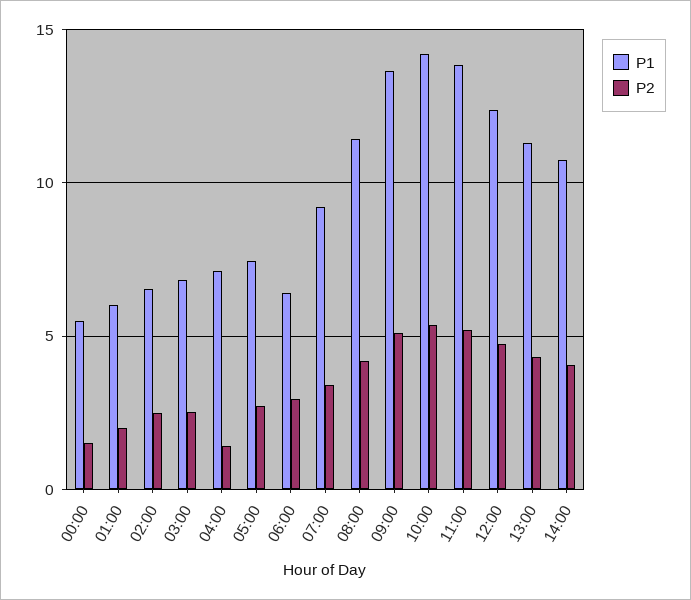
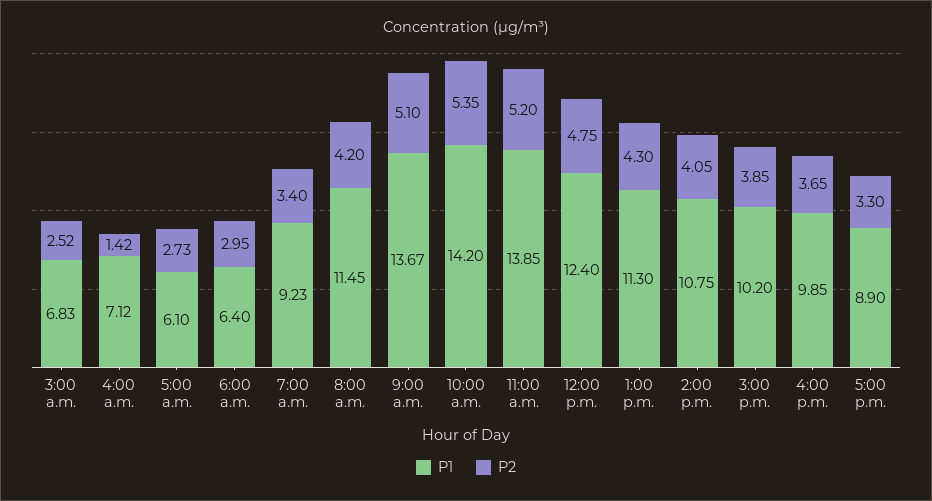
P1, 00:00: 5.5 -> none
P2, 00:00: 1.5 -> none
P1, 01:00: 6 -> none
P2, 01:00: 2 -> none
P1, 02:00: 6.5 -> none
P2, 02:00: 2.5 -> none
P1, 05:00: 7.5 -> 6.1
P1, 3:00 p.m.: none -> 10.2
P2, 3:00 p.m.: none -> 3.85
P1, 4:00 p.m.: none -> 9.85
P2, 4:00 p.m.: none -> 3.65
P1, 5:00 p.m.: none -> 8.9
P2, 5:00 p.m.: none -> 3.3

